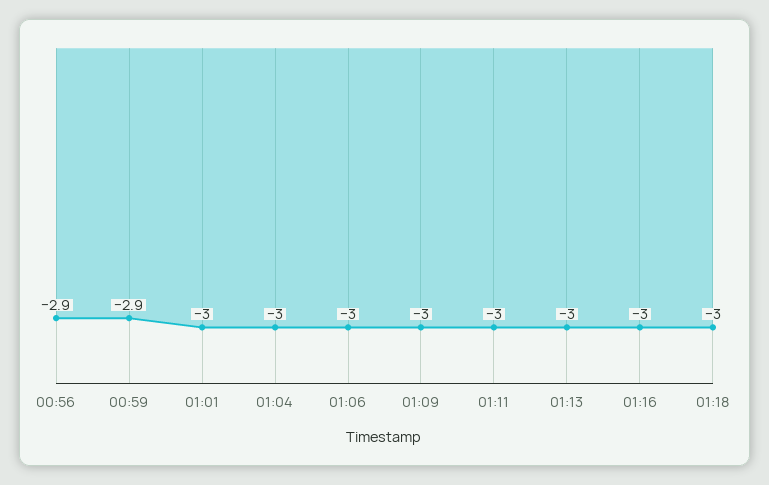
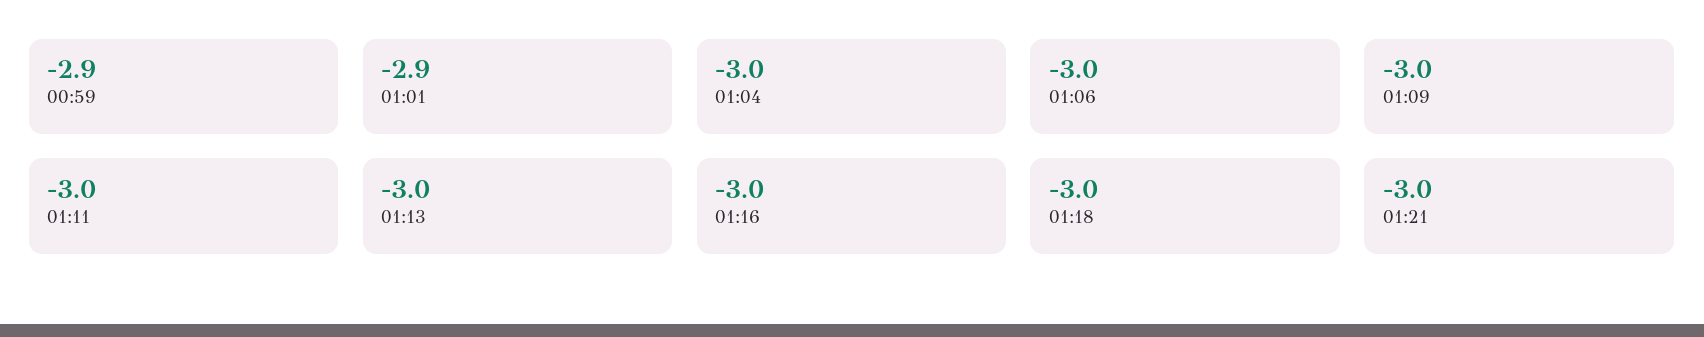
00:56: -2.9 -> none
01:01: -3 -> -2.9
01:21: none -> -3

